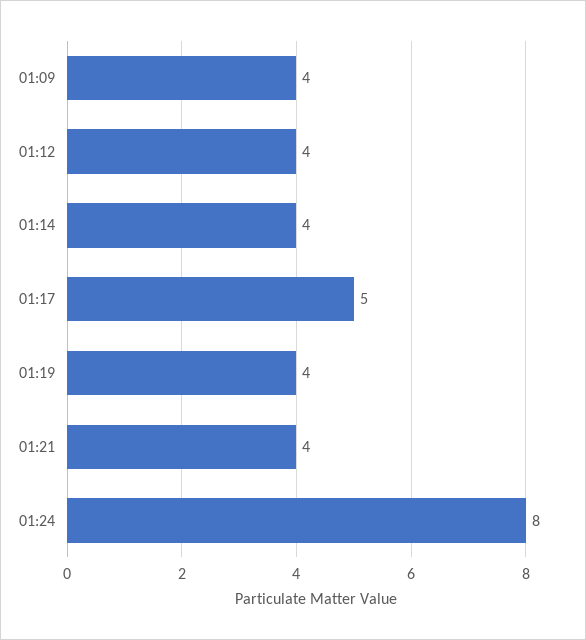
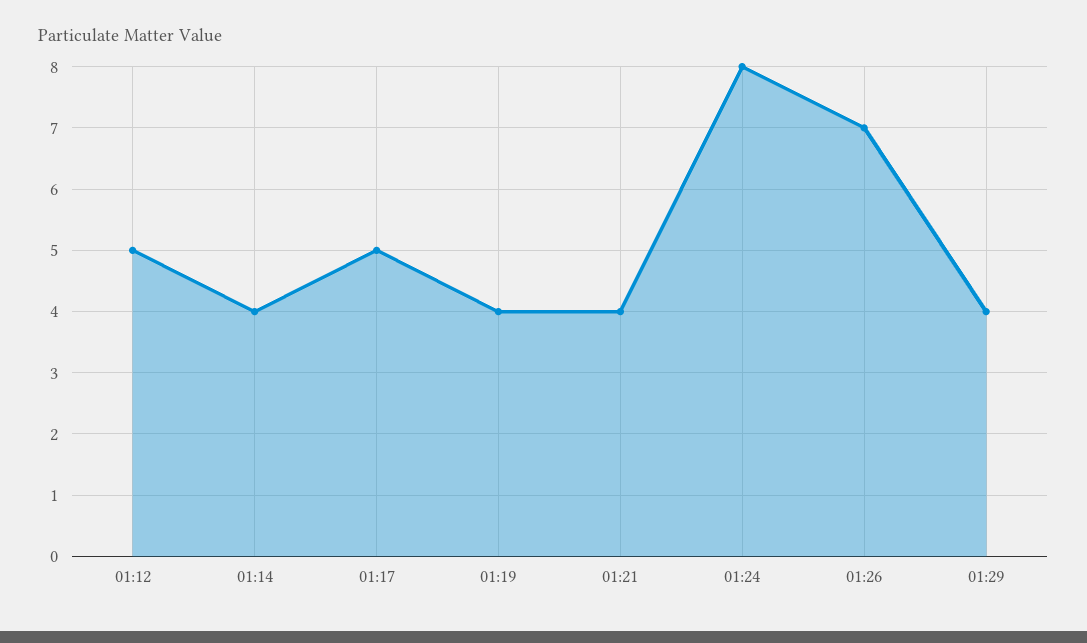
01:09: 4 -> none
01:12: 4 -> 5
01:26: none -> 7
01:29: none -> 4

